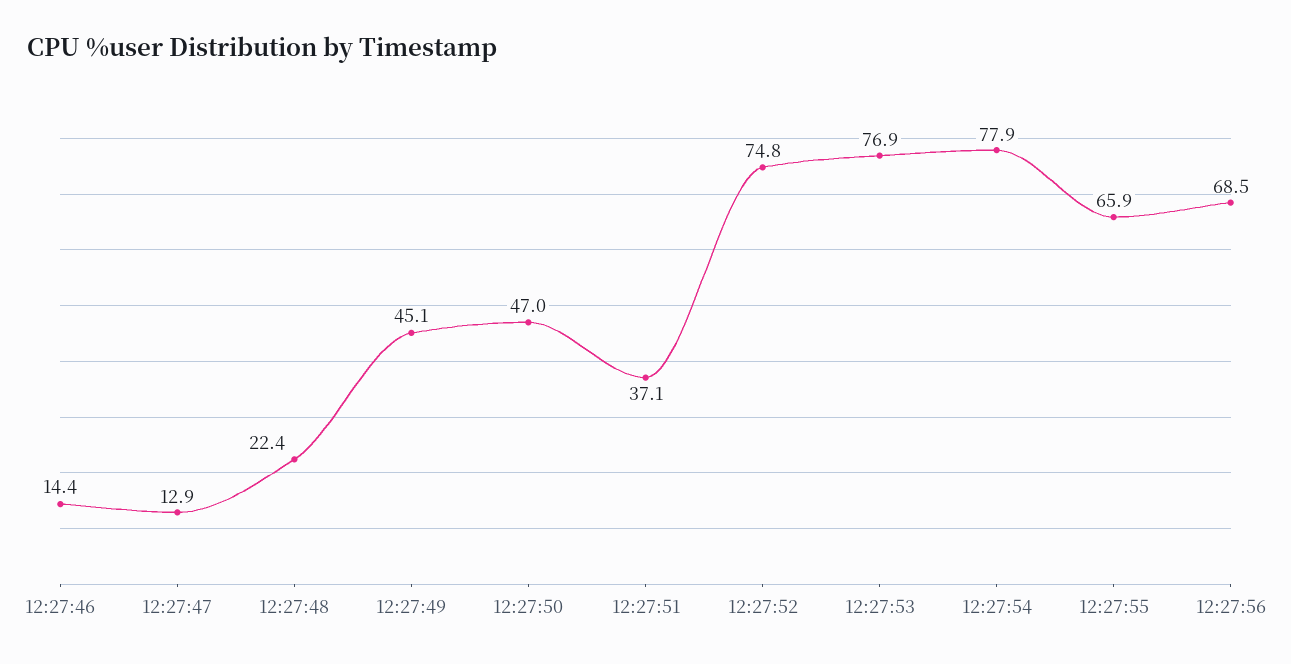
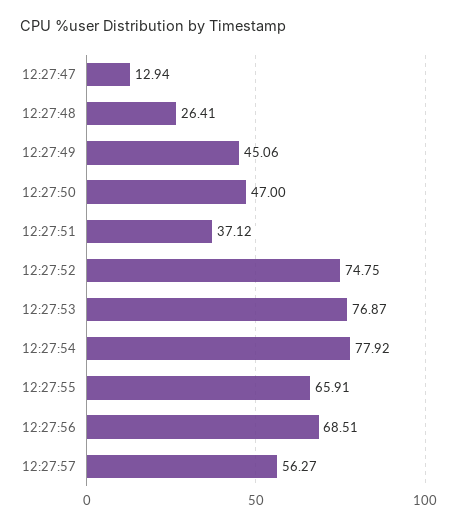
12:27:46: 14.4 -> none
12:27:48: 22.4 -> 26.41
12:27:57: none -> 56.27

